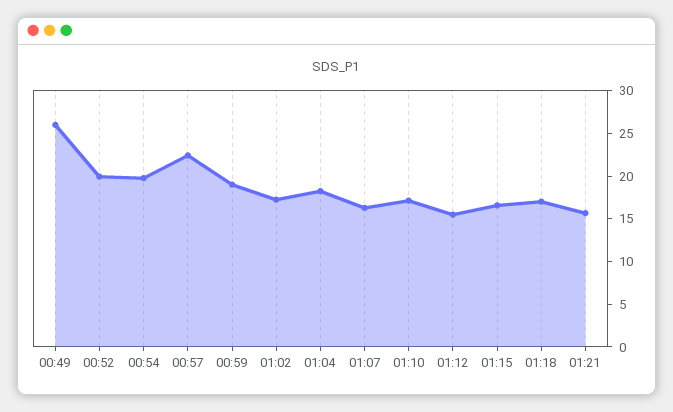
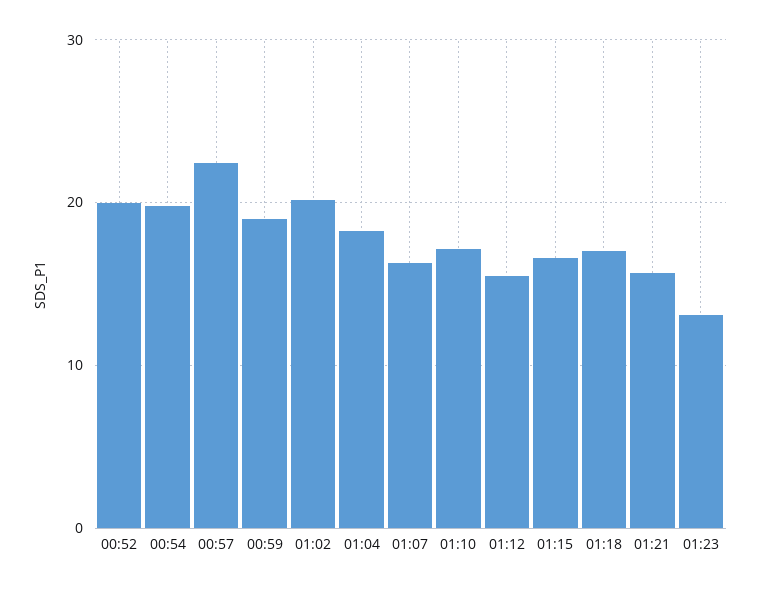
00:49: 26 -> none
01:02: 17 -> 20
01:23: none -> 13

